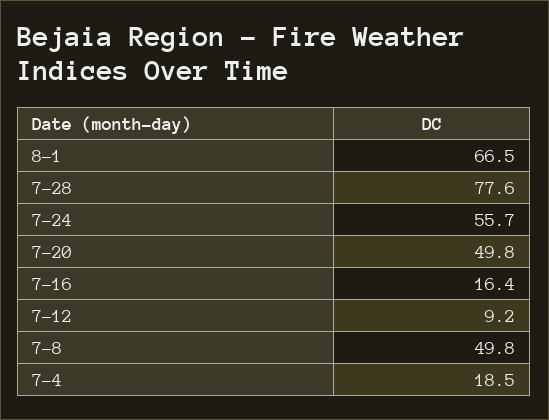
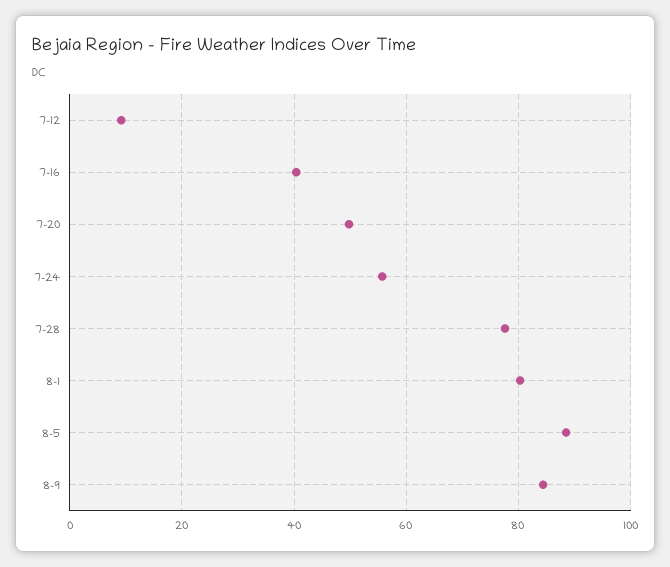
8-1: 66.5 -> 80
7-16: 16.4 -> 40
7-8: 49.8 -> none
7-4: 18.5 -> none
8-5: none -> 88
8-9: none -> 84

